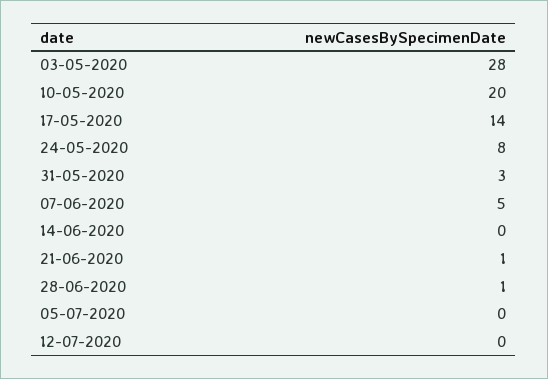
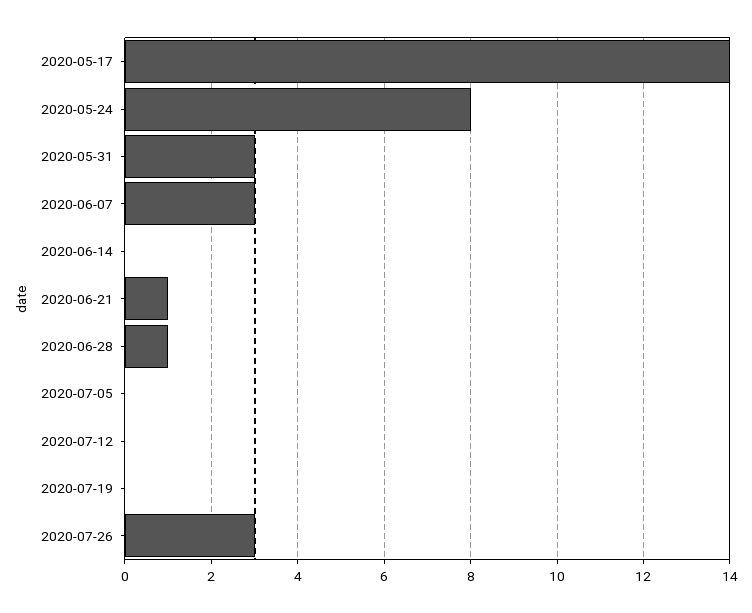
03-05-2020: 28 -> none
10-05-2020: 20 -> none
07-06-2020: 5 -> 3
2020-07-19: none -> 0
2020-07-26: none -> 3

